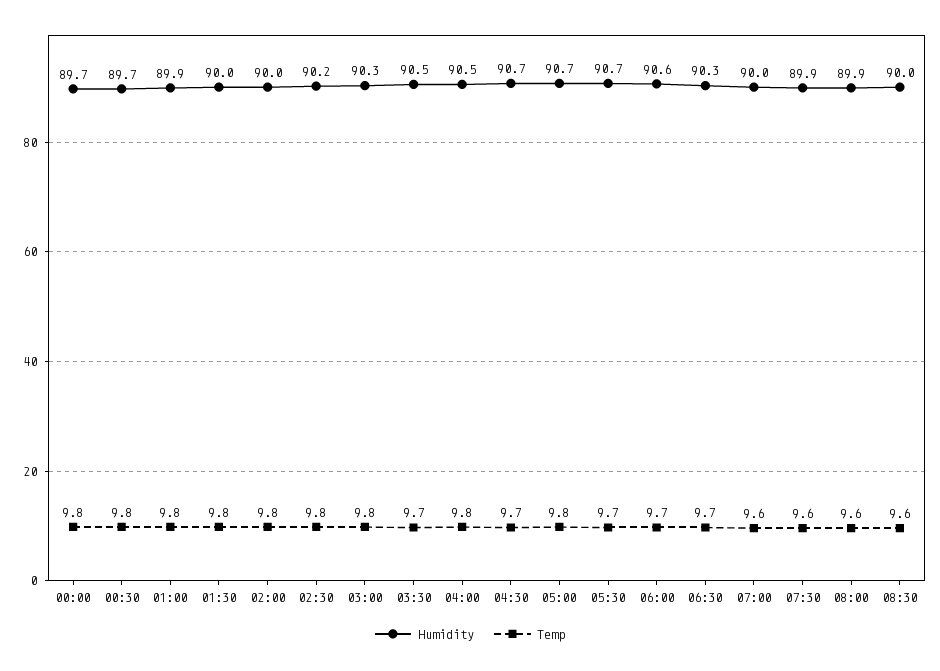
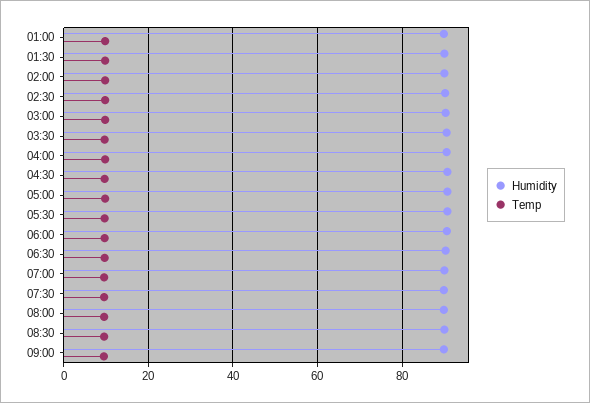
Humidity, 00:00: 89.7 -> none
Temp, 00:00: 9.8 -> none
Humidity, 00:30: 89.7 -> none
Temp, 00:30: 9.8 -> none
Humidity, 09:00: none -> 90
Temp, 09:00: none -> 10

